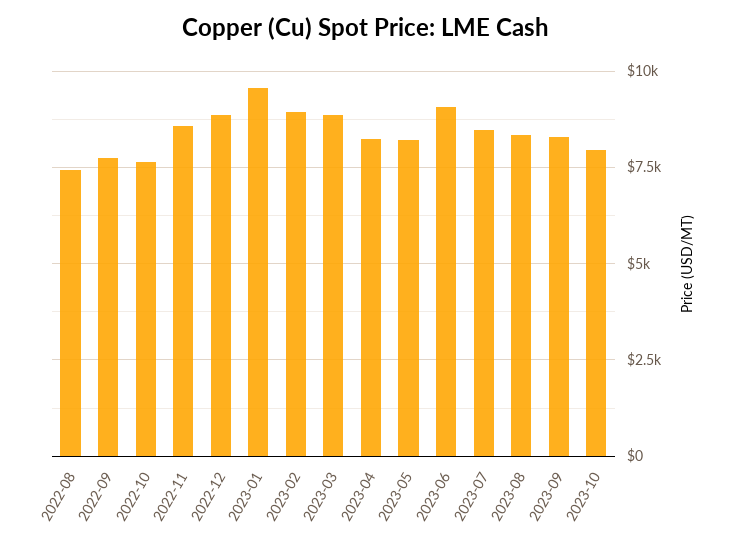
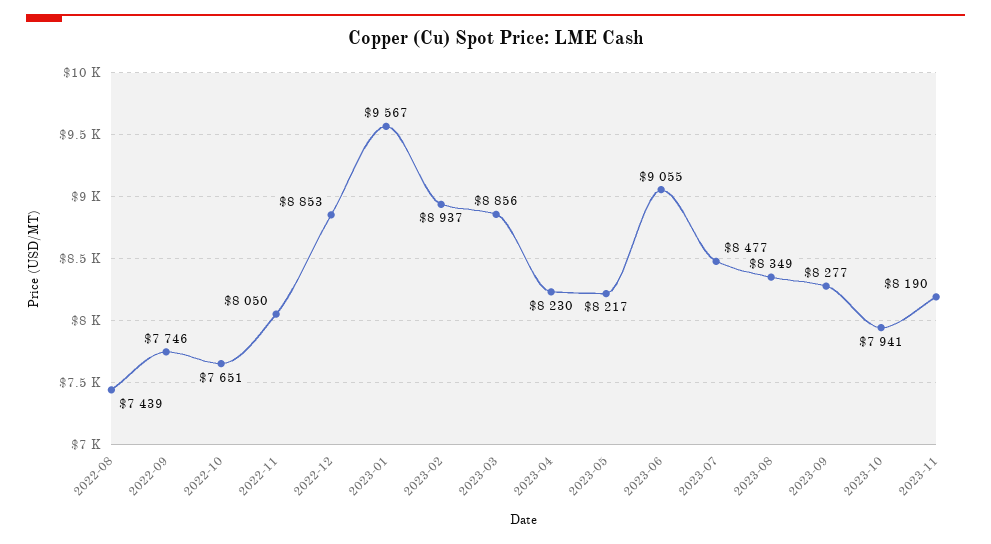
2022-11: 8500 -> 8050
2023-11: none -> 8190

